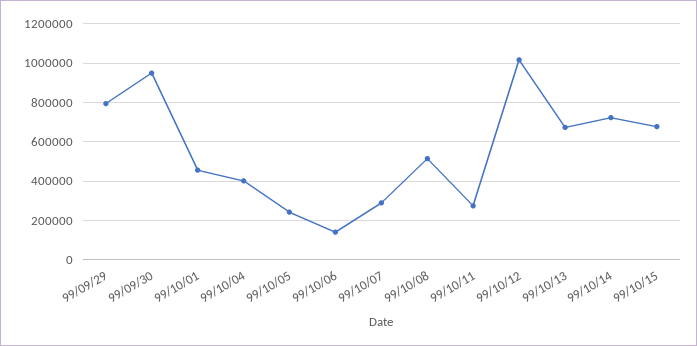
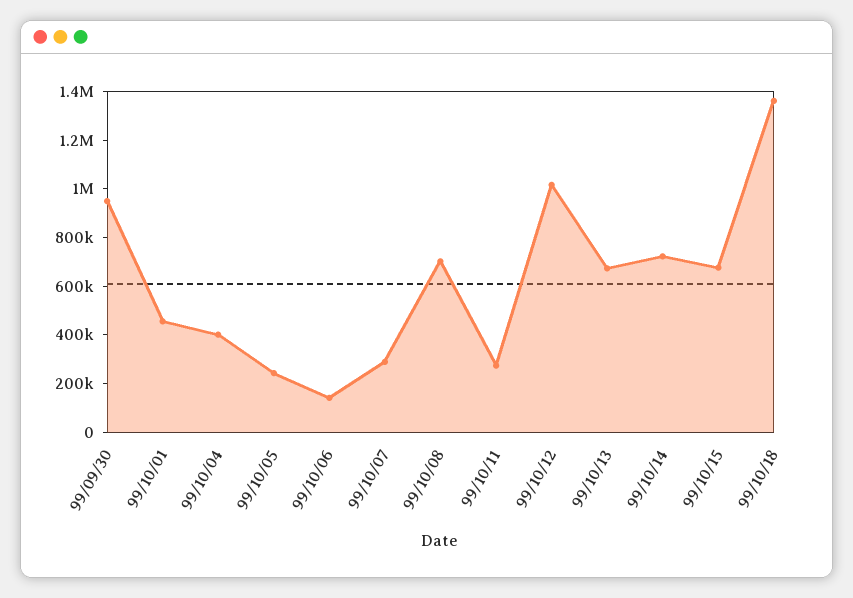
99/09/29: 800000 -> none
99/10/08: 500000 -> 700000
99/10/18: none -> 1350000

